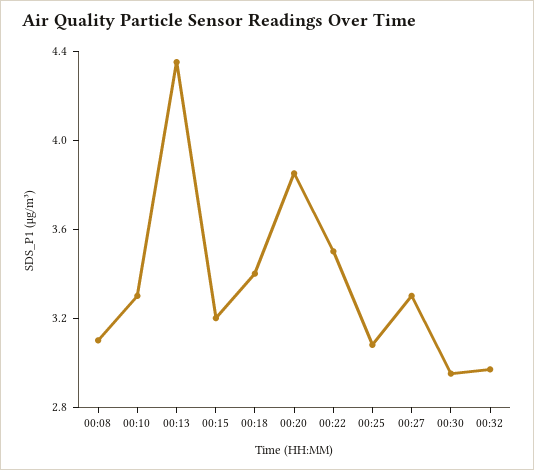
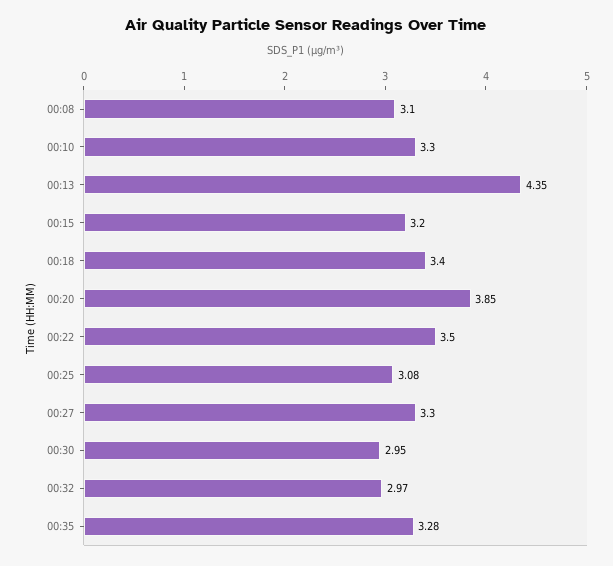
00:35: none -> 3.28

